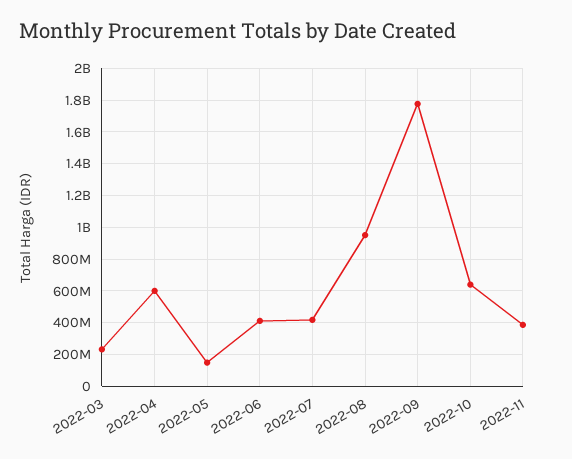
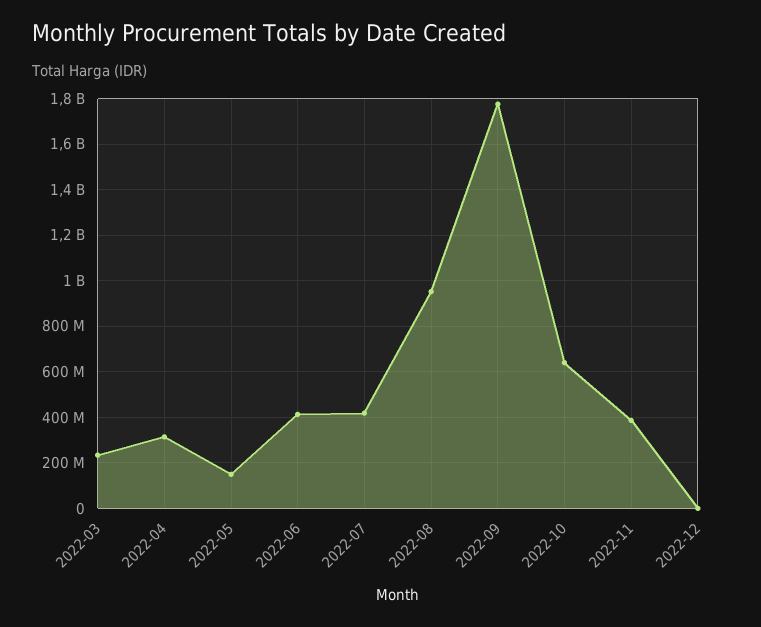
2022-04: 600000000 -> 300000000
2022-12: none -> 0

